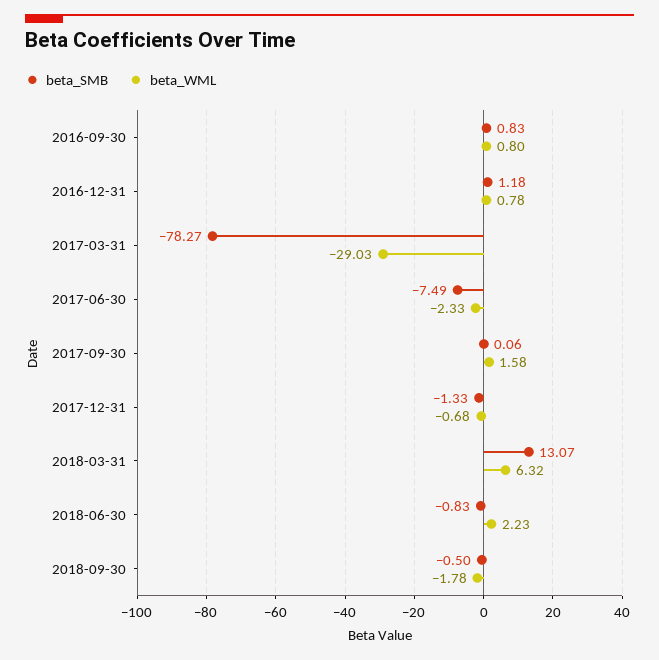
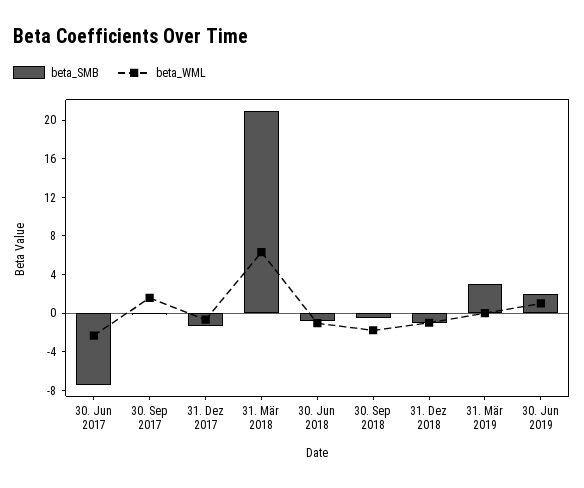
beta_SMB, 2016-09-30: 0.83 -> none
beta_WML, 2016-09-30: 0.8 -> none
beta_SMB, 2016-12-31: 1.18 -> none
beta_WML, 2016-12-31: 0.78 -> none
beta_SMB, 2017-03-31: -78.27 -> none
beta_WML, 2017-03-31: -29.03 -> none
beta_SMB, 2018-03-31: 13.07 -> 21
beta_WML, 2018-06-30: 2.23 -> -1
beta_SMB, 31. Dez 2018: none -> -1
beta_WML, 31. Dez 2018: none -> -1
beta_SMB, 31. Mär 2019: none -> 3
beta_WML, 31. Mär 2019: none -> 0
beta_SMB, 30. Jun 2019: none -> 2
beta_WML, 30. Jun 2019: none -> 1

